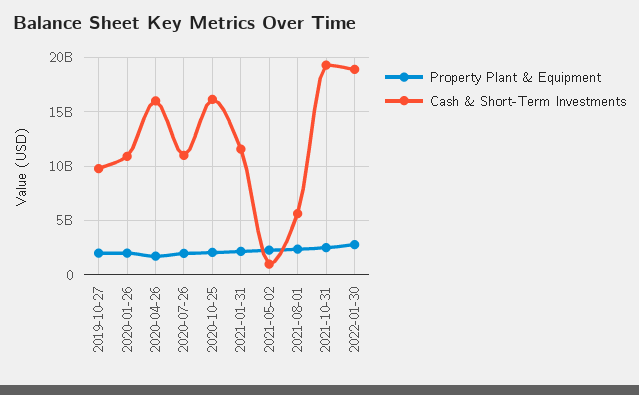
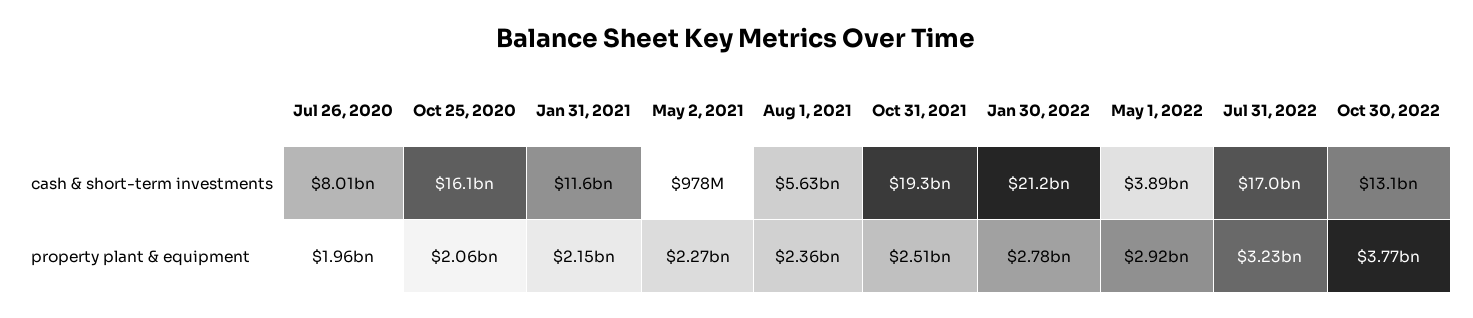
Property Plant & Equipment, 2019-10-27: 2000000000 -> none
Cash & Short-Term Investments, 2019-10-27: 10000000000 -> none
Property Plant & Equipment, 2020-01-26: 2000000000 -> none
Cash & Short-Term Investments, 2020-01-26: 11000000000 -> none
Property Plant & Equipment, 2020-04-26: 2000000000 -> none
Cash & Short-Term Investments, 2020-04-26: 16000000000 -> none
Cash & Short-Term Investments, 2020-07-26: 11000000000 -> 8010000000
Cash & Short-Term Investments, 2022-01-30: 19000000000 -> 21200000000
Cash & Short-Term Investments, May 1, 2022: none -> 3890000000
Cash & Short-Term Investments, Jul 31, 2022: none -> 17000000000
Cash & Short-Term Investments, Oct 30, 2022: none -> 13100000000
Property Plant & Equipment, May 1, 2022: none -> 2920000000
Property Plant & Equipment, Jul 31, 2022: none -> 3230000000
Property Plant & Equipment, Oct 30, 2022: none -> 3770000000

